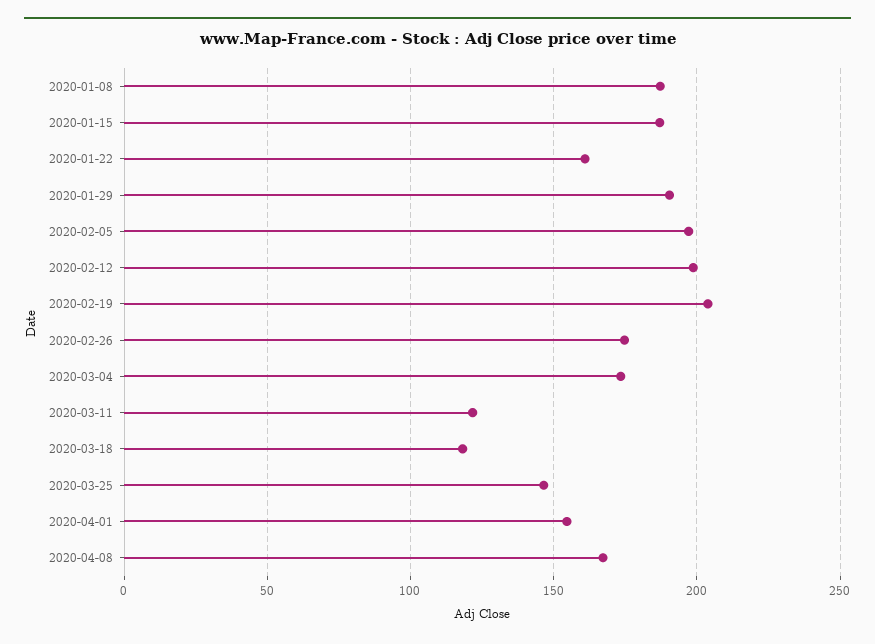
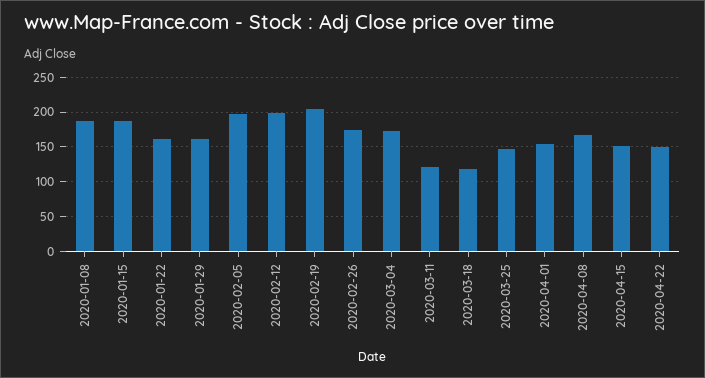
2020-01-29: 190 -> 160
2020-04-15: none -> 150
2020-04-22: none -> 150

